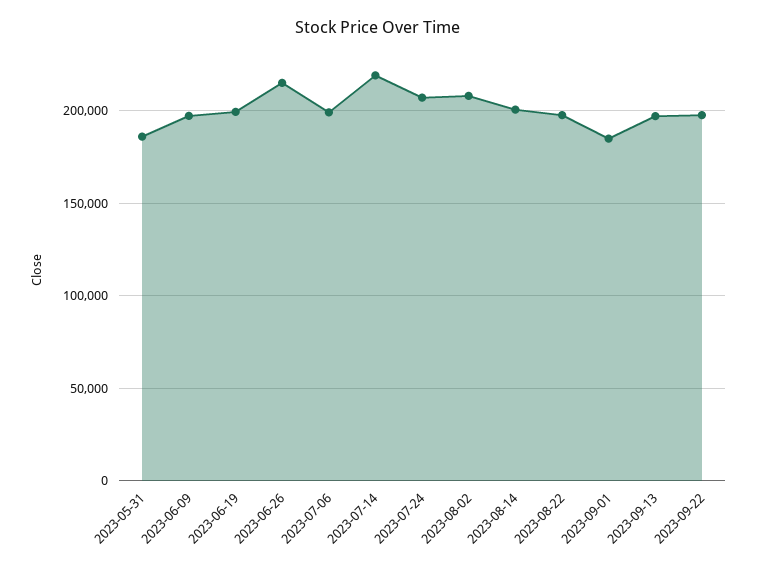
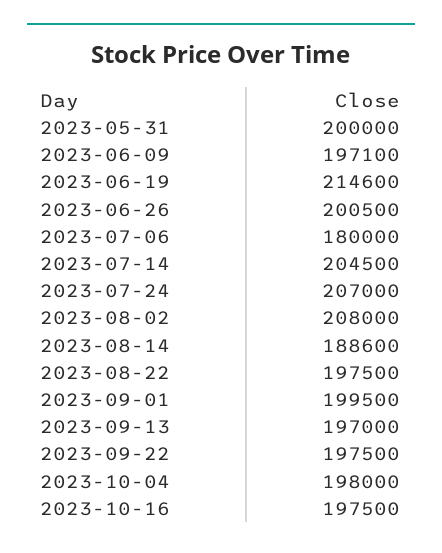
2023-05-31: 185000 -> 200000
2023-06-19: 200000 -> 214600
2023-06-26: 215000 -> 200500
2023-07-06: 200000 -> 180000
2023-07-14: 220000 -> 204500
2023-08-14: 200000 -> 188600
2023-09-01: 185000 -> 199500
2023-10-04: none -> 198000
2023-10-16: none -> 197500

